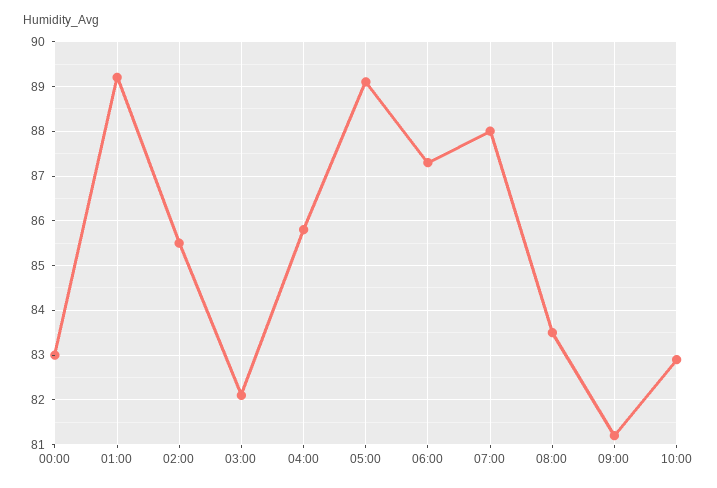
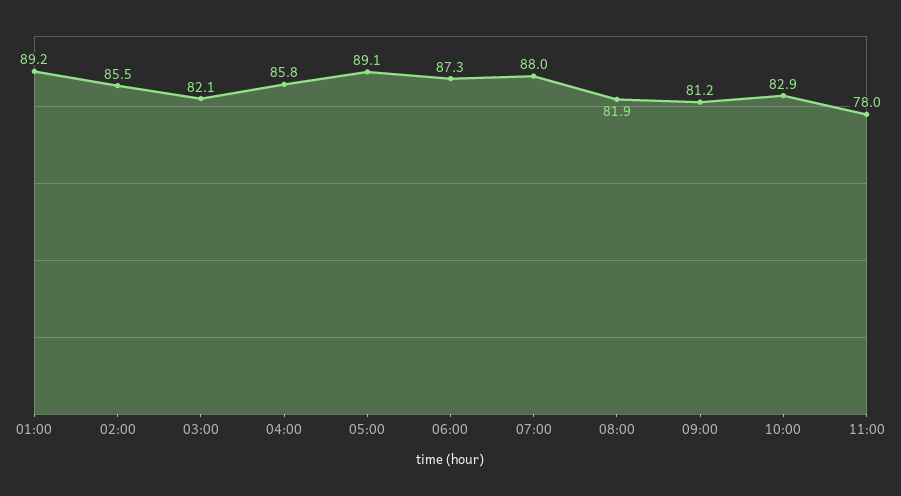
00:00: 83 -> none
08:00: 83.5 -> 81.9
11:00: none -> 78

